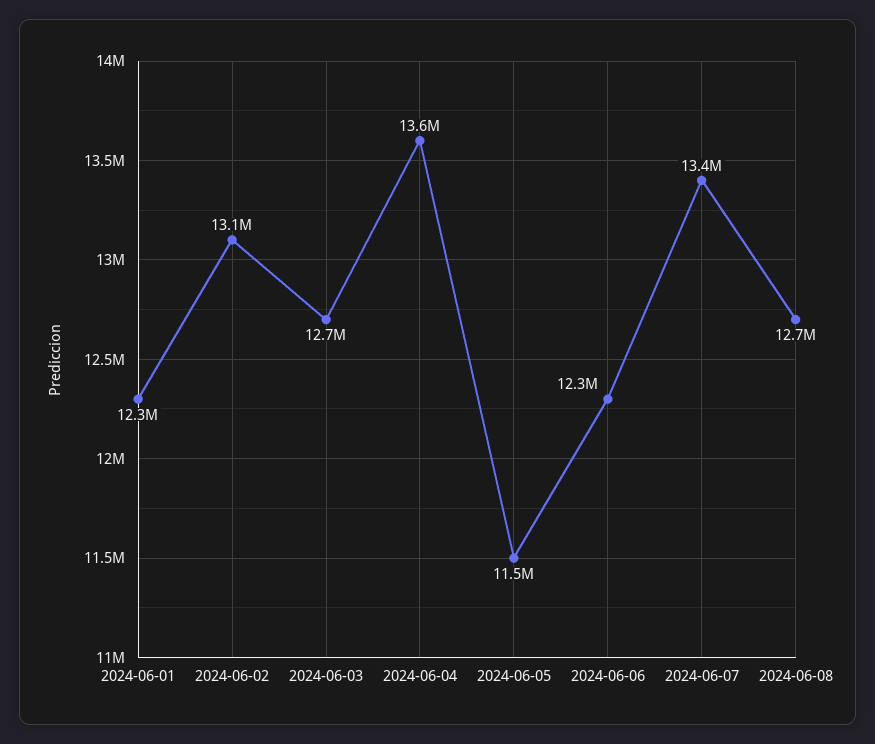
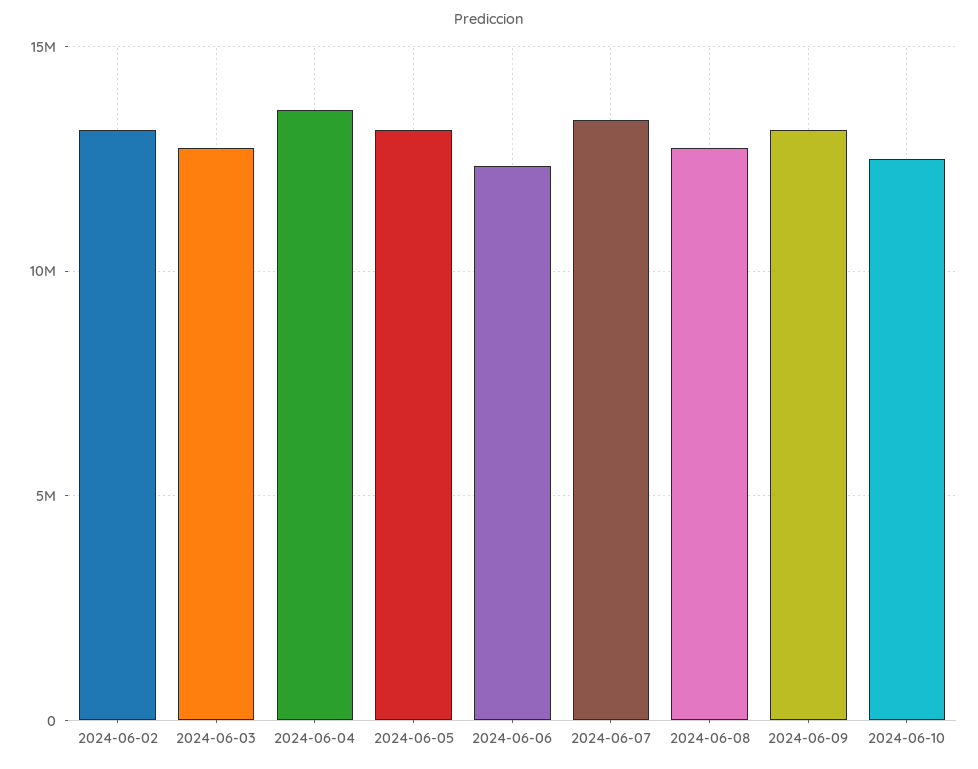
2024-06-01: 12300000 -> none
2024-06-05: 11500000 -> 13000000
2024-06-09: none -> 13000000
2024-06-10: none -> 12500000

